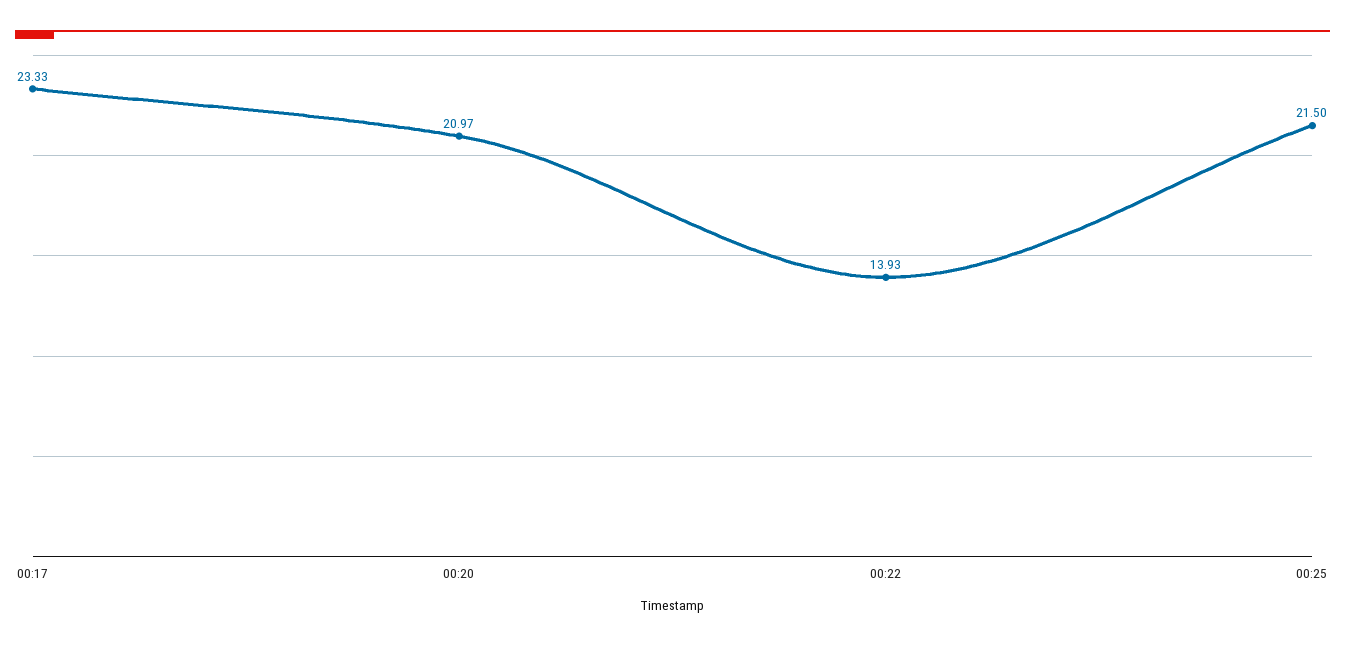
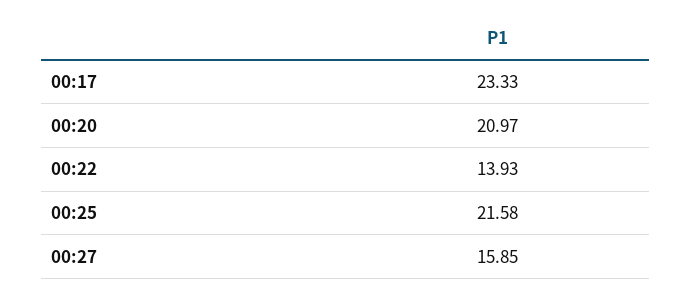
00:25: 21.5 -> 21.58
00:27: none -> 15.85

